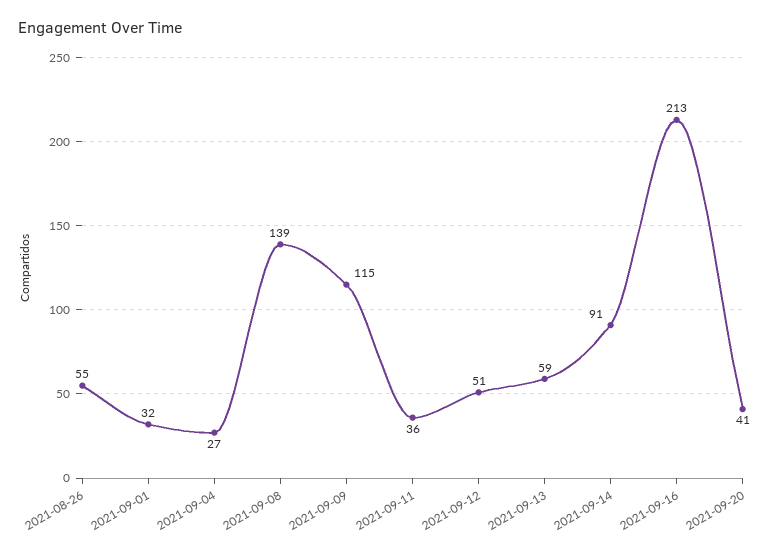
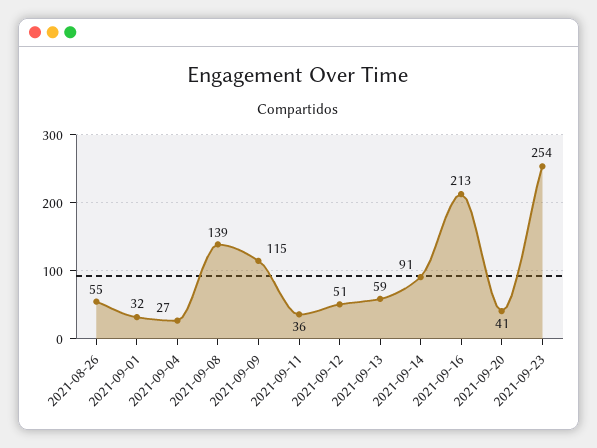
2021-09-23: none -> 254

